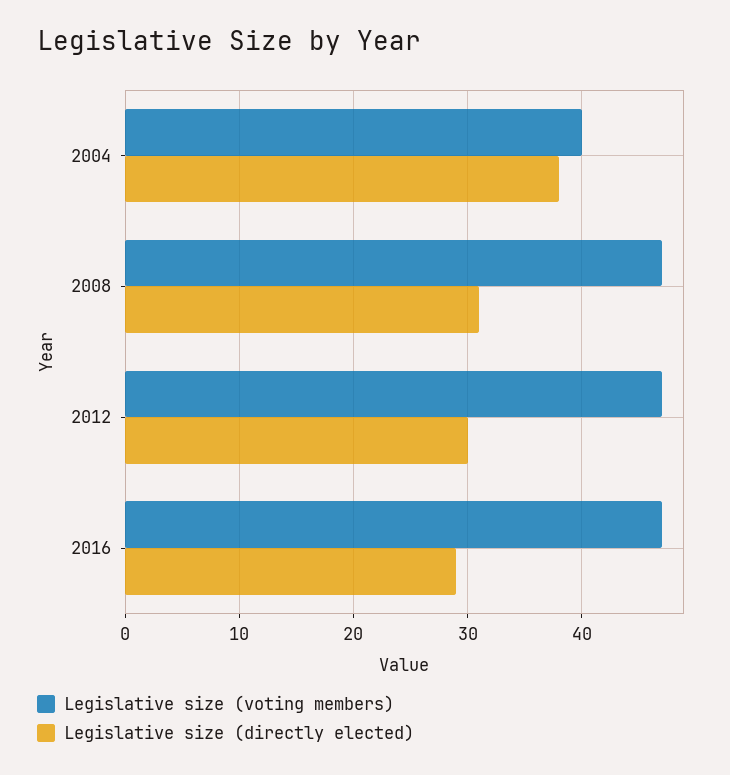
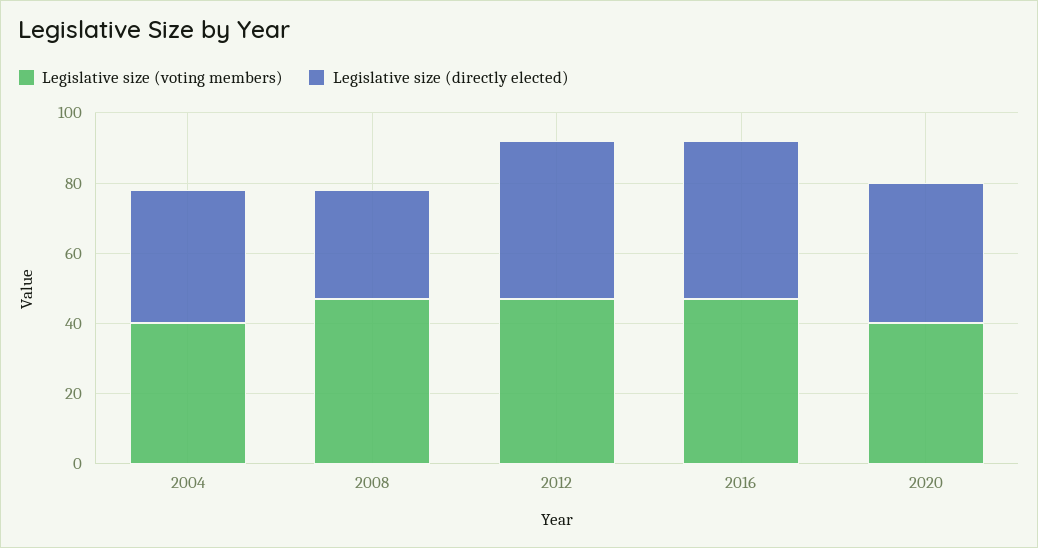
Legislative size (directly elected), 2012: 30 -> 45
Legislative size (directly elected), 2016: 29 -> 45
Legislative size (voting members), 2020: none -> 40
Legislative size (directly elected), 2020: none -> 40

